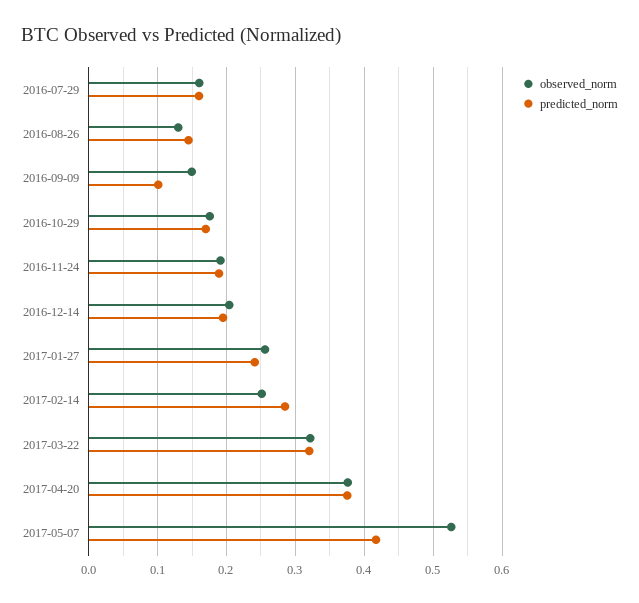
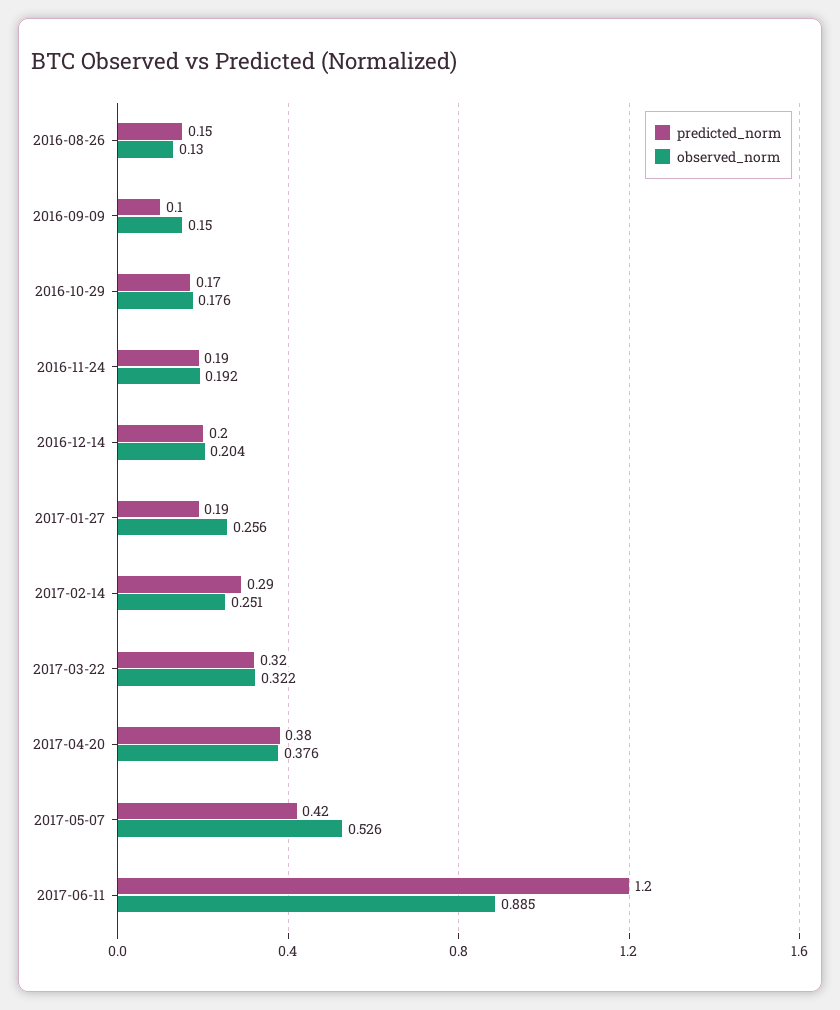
observed_norm, 2016-07-29: 0.16 -> none
predicted_norm, 2016-07-29: 0.16 -> none
predicted_norm, 2017-01-27: 0.24 -> 0.19
predicted_norm, 2017-06-11: none -> 1.2
observed_norm, 2017-06-11: none -> 0.885

